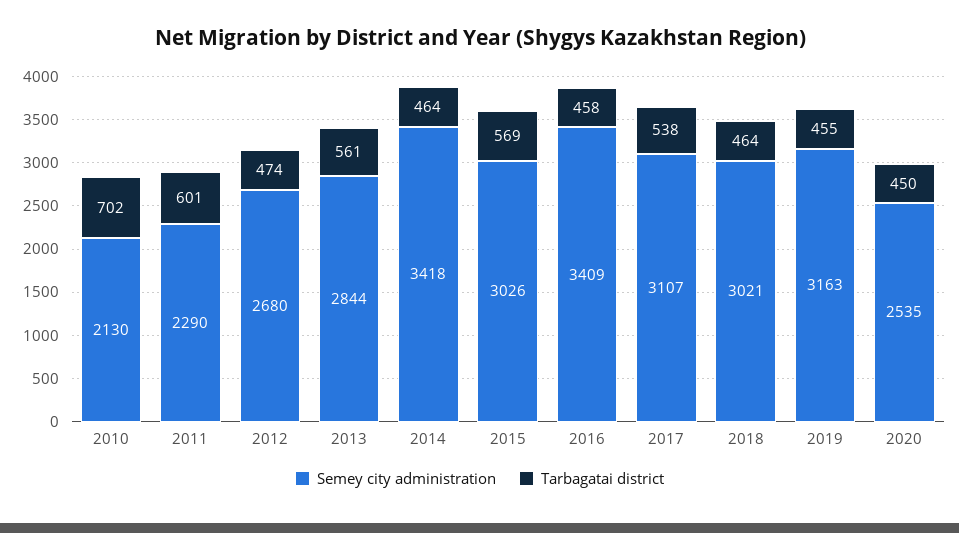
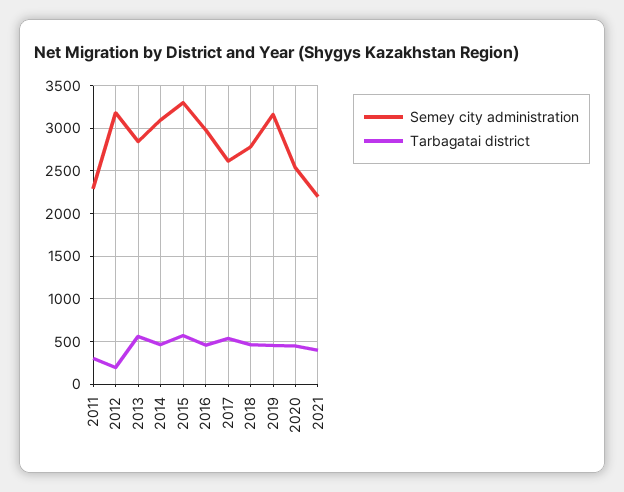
Semey city administration, 2010: 2130 -> none
Tarbagatai district, 2010: 702 -> none
Tarbagatai district, 2011: 601 -> 300
Semey city administration, 2012: 2680 -> 3200
Tarbagatai district, 2012: 474 -> 200
Semey city administration, 2014: 3418 -> 3100
Semey city administration, 2015: 3026 -> 3300
Semey city administration, 2016: 3409 -> 3000
Semey city administration, 2017: 3107 -> 2600
Semey city administration, 2018: 3021 -> 2800
Semey city administration, 2021: none -> 2200
Tarbagatai district, 2021: none -> 400

